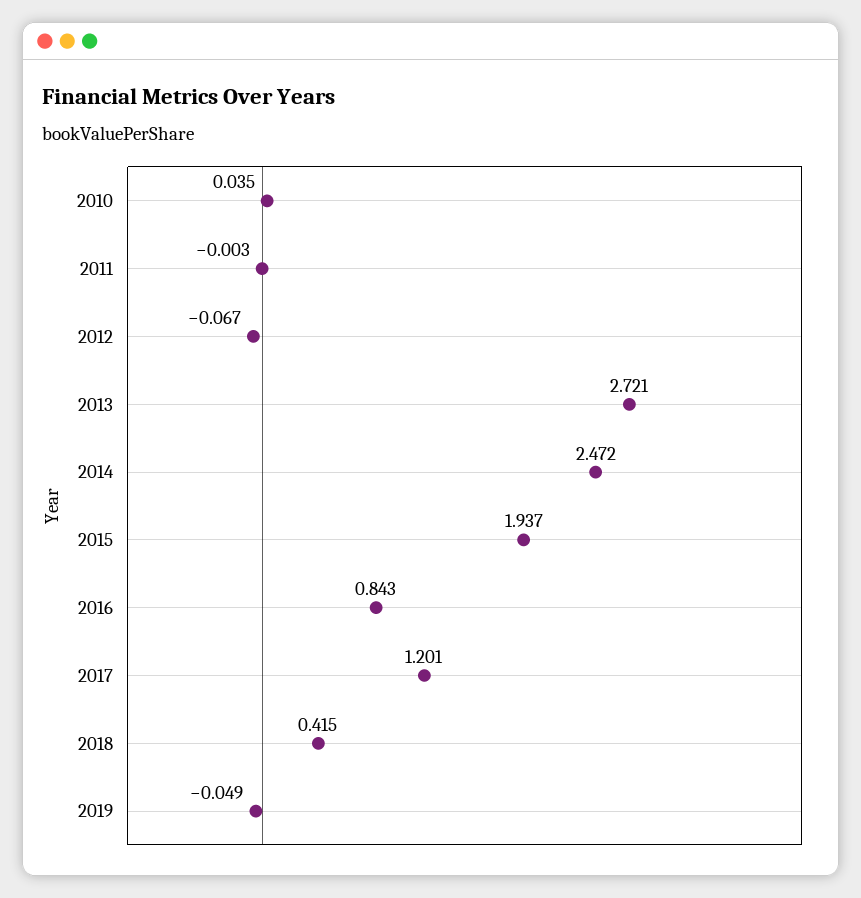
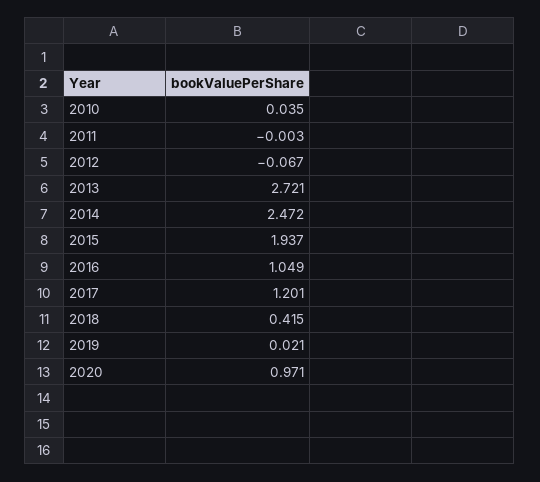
2016: 0.843 -> 1.049
2019: -0.049 -> 0.021
2020: none -> 0.971

